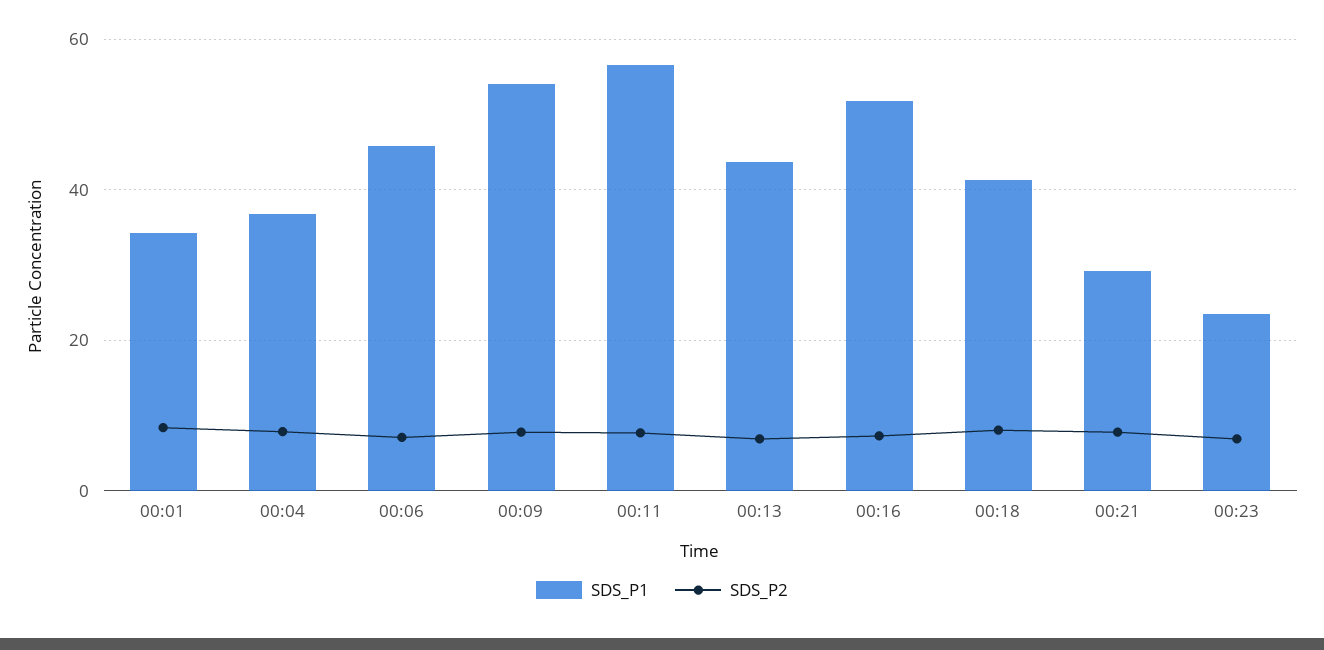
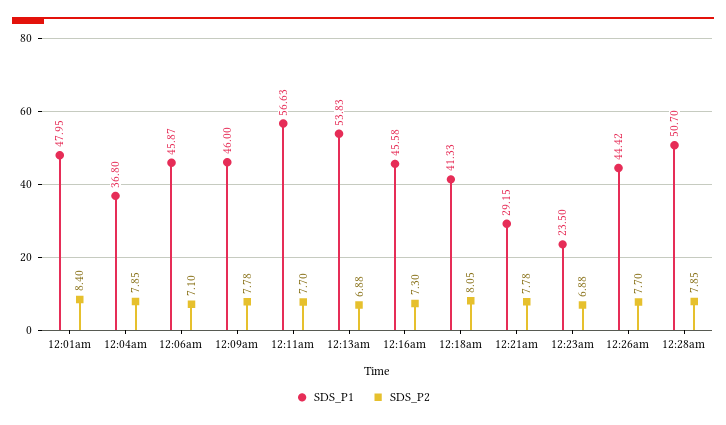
SDS_P1, 00:01: 34 -> 47.95
SDS_P1, 00:09: 54 -> 46
SDS_P1, 00:13: 44 -> 53.83
SDS_P1, 00:16: 52 -> 45.58
SDS_P1, 12:26am: none -> 44.42
SDS_P2, 12:26am: none -> 7.7
SDS_P1, 12:28am: none -> 50.7
SDS_P2, 12:28am: none -> 7.85

